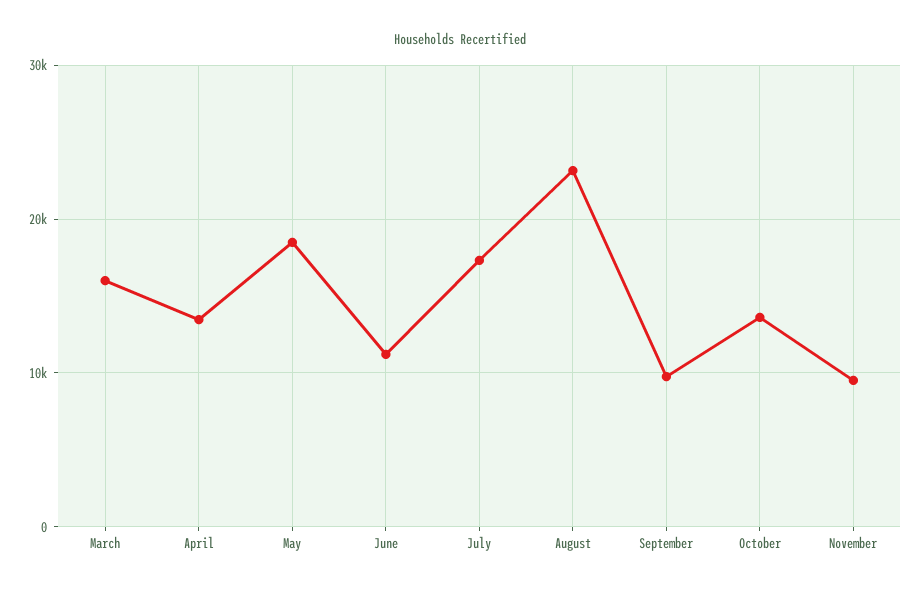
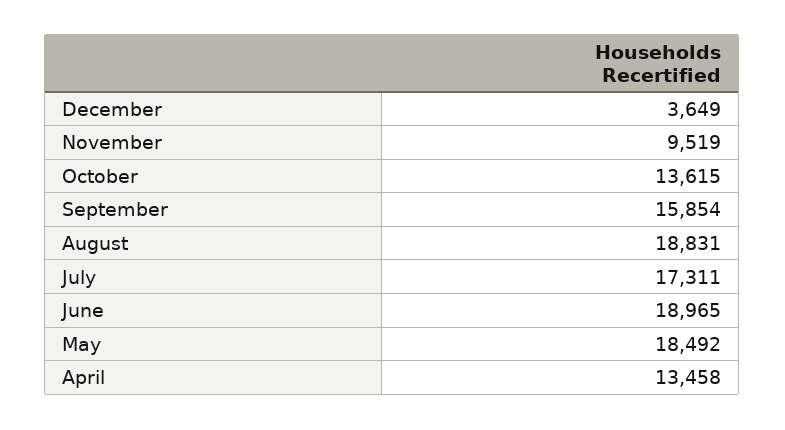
March: 16000 -> none
June: 11000 -> 18965
August: 23000 -> 18831
September: 10000 -> 15854
December: none -> 3649

